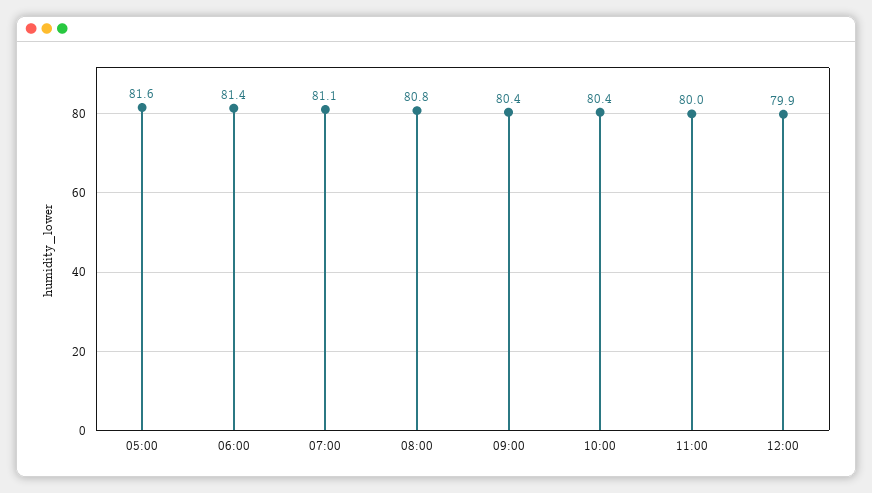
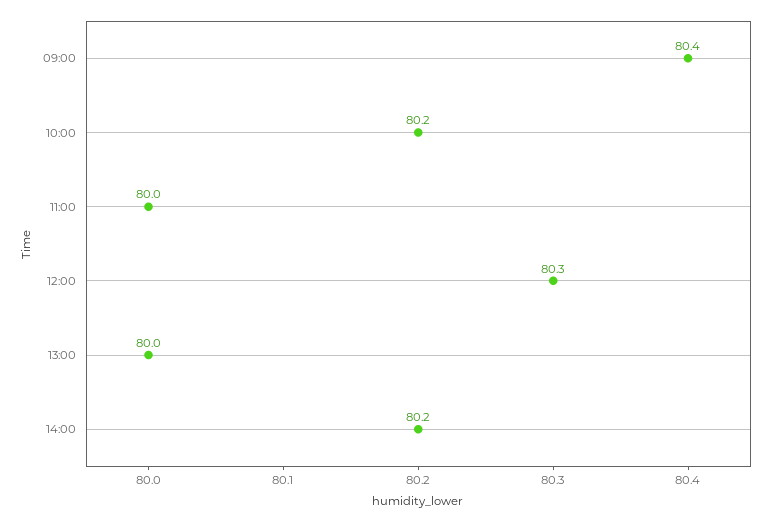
05:00: 81.6 -> none
06:00: 81.4 -> none
07:00: 81.1 -> none
08:00: 80.8 -> none
10:00: 80.4 -> 80.2
12:00: 79.9 -> 80.3
13:00: none -> 80
14:00: none -> 80.2

